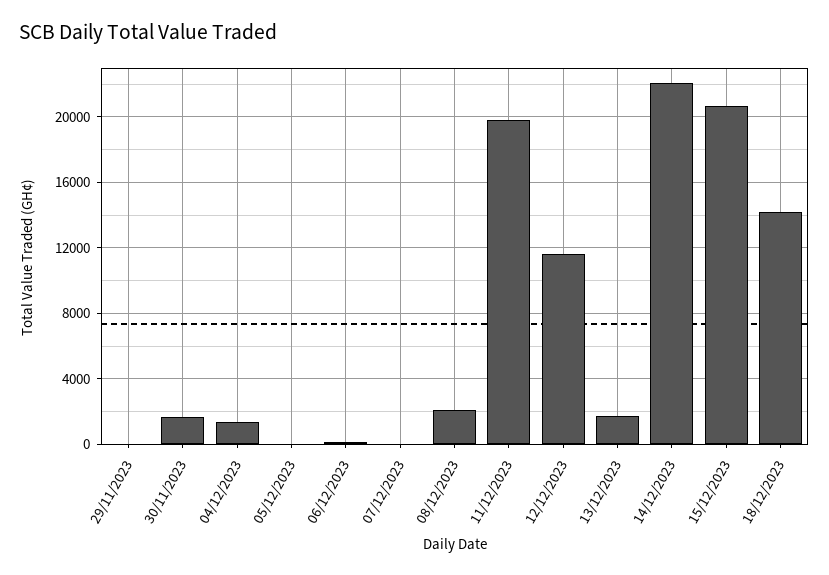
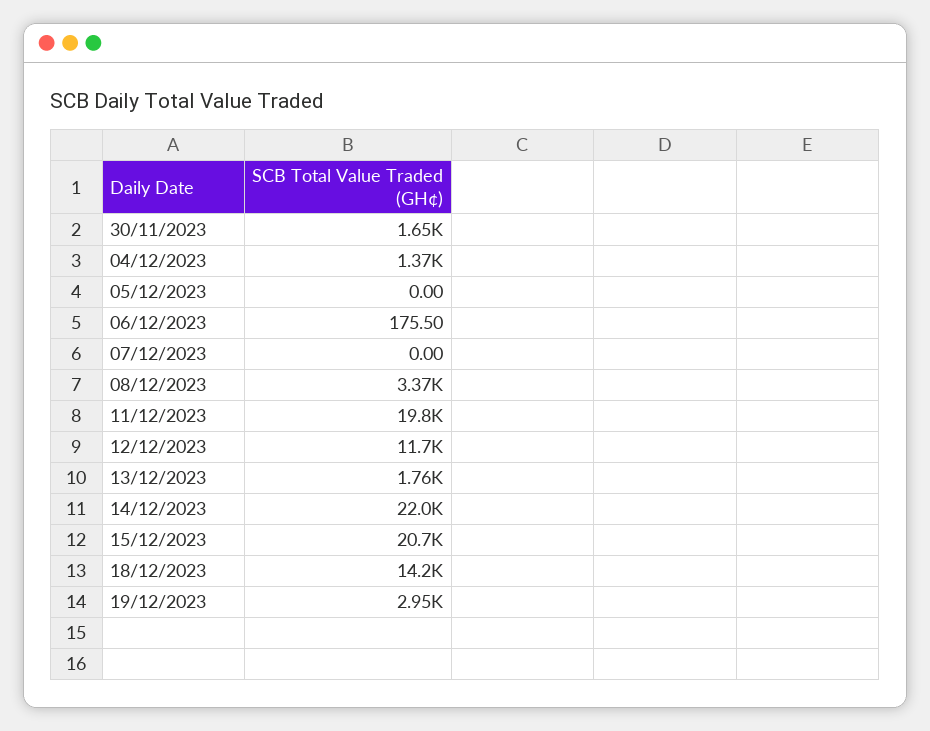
29/11/2023: 0 -> none
08/12/2023: 2000 -> 3370
19/12/2023: none -> 2950

